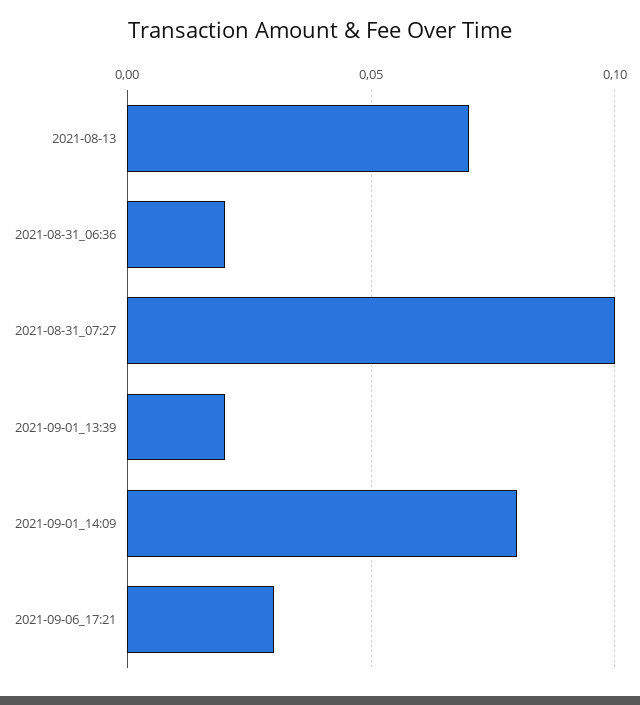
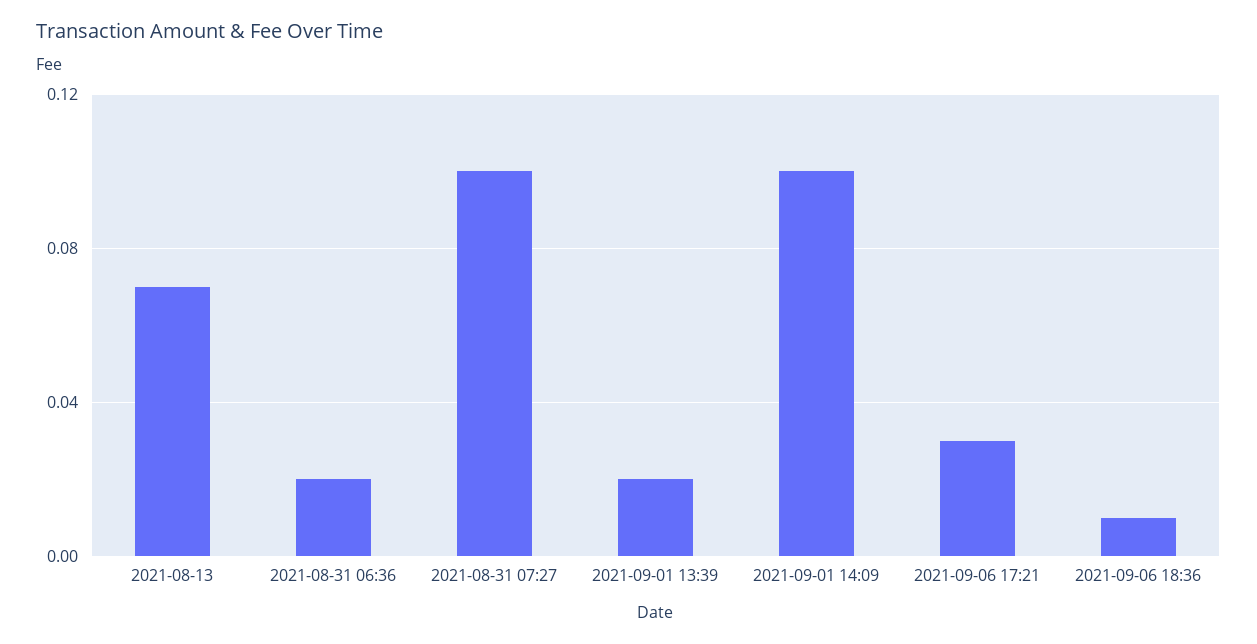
2021-09-01_14:09: 0.08 -> 0.1
2021-09-06 18:36: none -> 0.01

